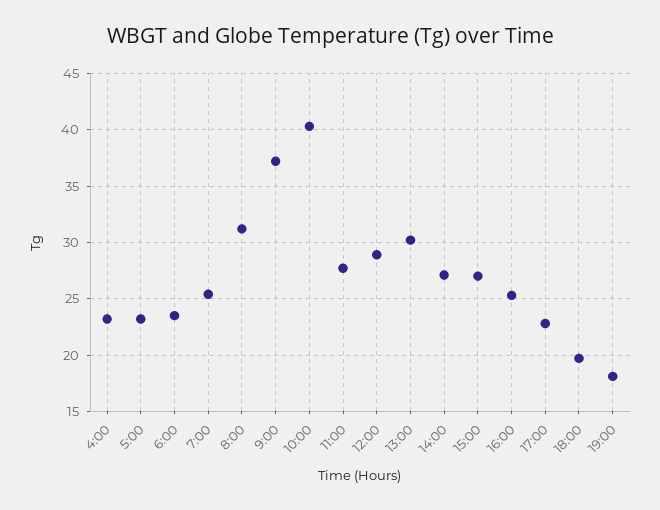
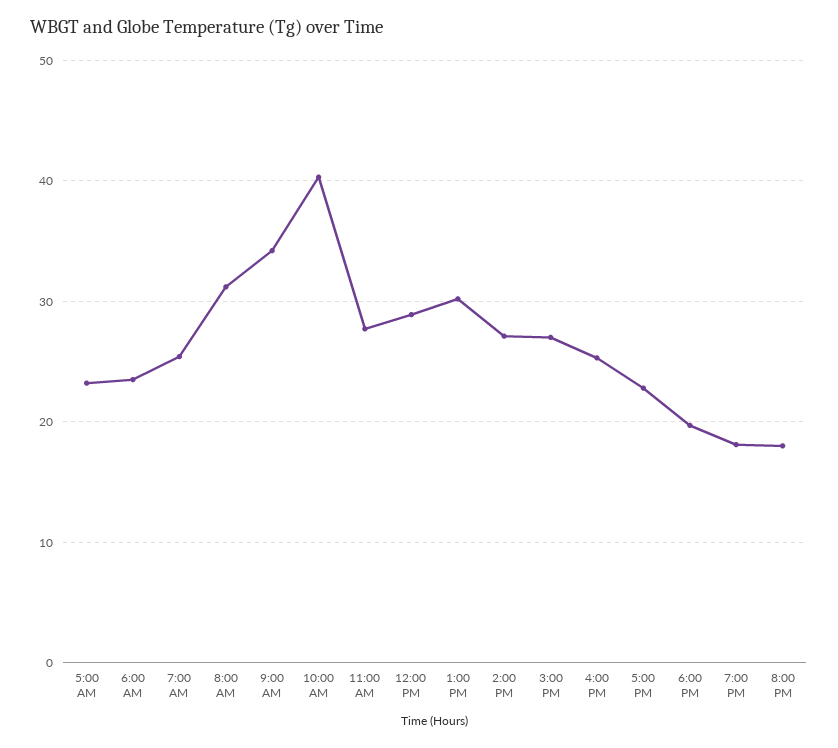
4:00: 23 -> none
9:00: 37 -> 34
8:00 PM: none -> 18

